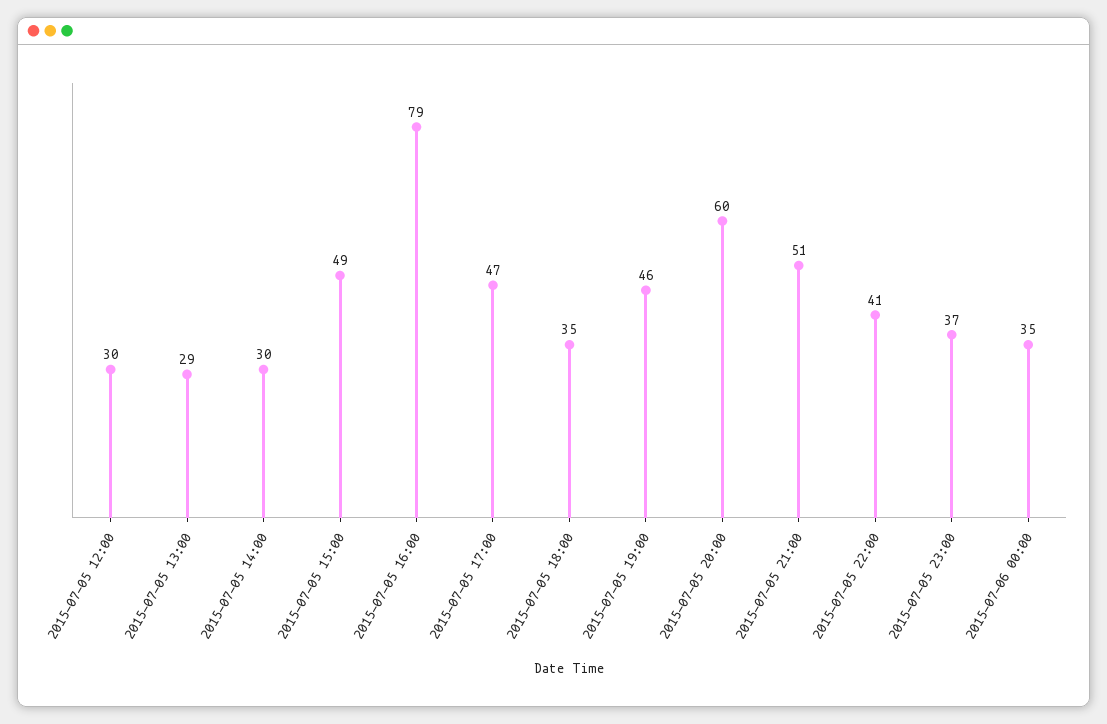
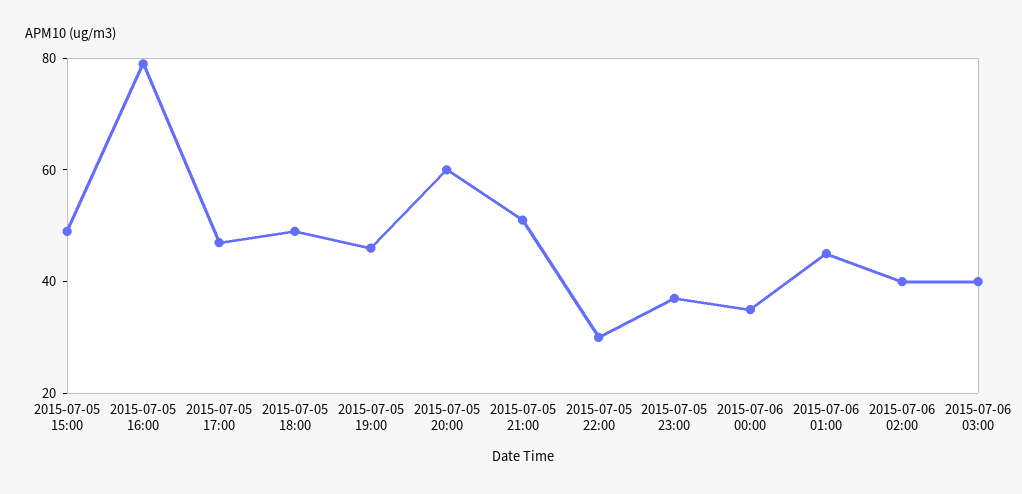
2015-07-05 12:00: 30 -> none
2015-07-05 13:00: 29 -> none
2015-07-05 14:00: 30 -> none
2015-07-05 18:00: 35 -> 50
2015-07-05 22:00: 41 -> 30
2015-07-06 01:00: none -> 45
2015-07-06 02:00: none -> 40
2015-07-06 03:00: none -> 40

